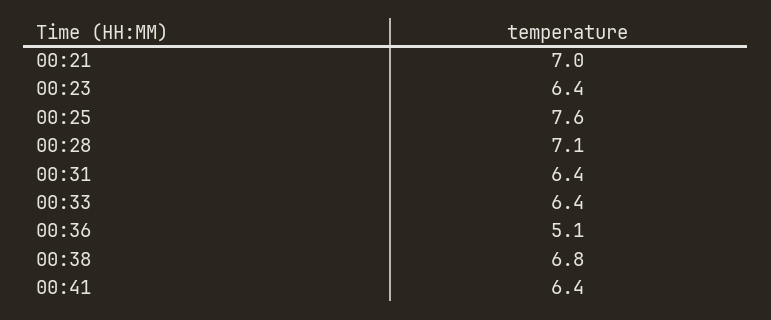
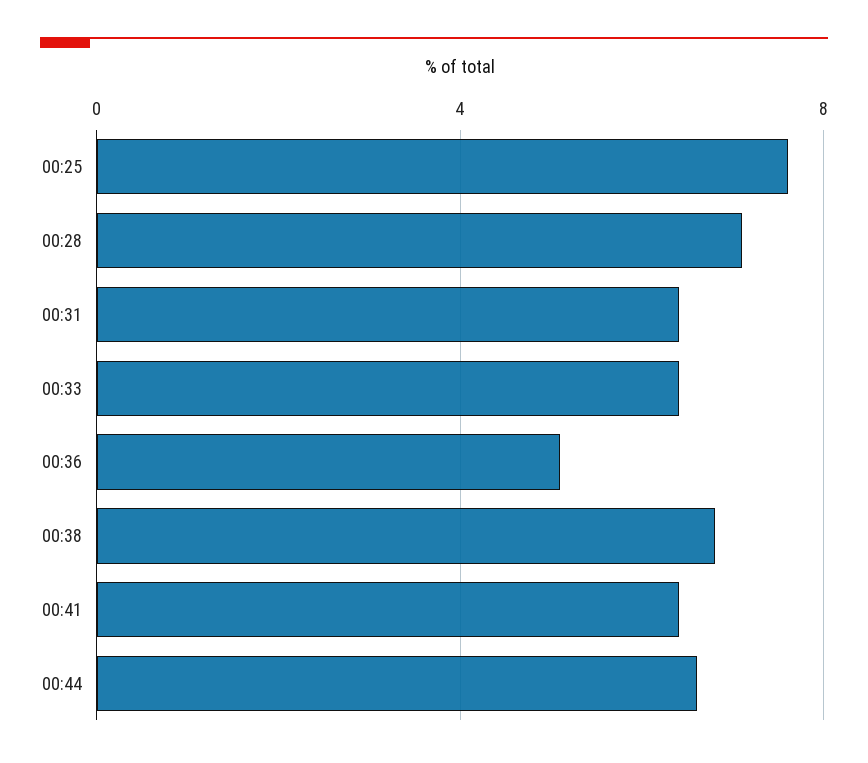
00:21: 7 -> none
00:23: 6.4 -> none
00:44: none -> 6.5

